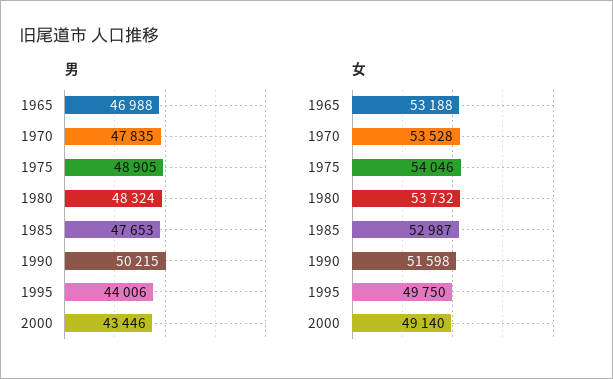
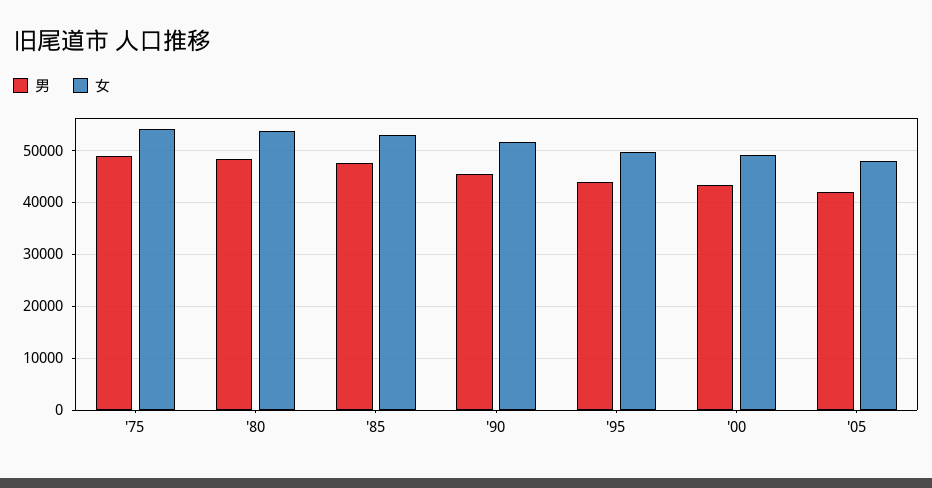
男, 1965: 46988 -> none
男, 1970: 47835 -> none
男, 1990: 50215 -> 46000
女, 1965: 53188 -> none
女, 1970: 53528 -> none
男, '05: none -> 42000
女, '05: none -> 48000

